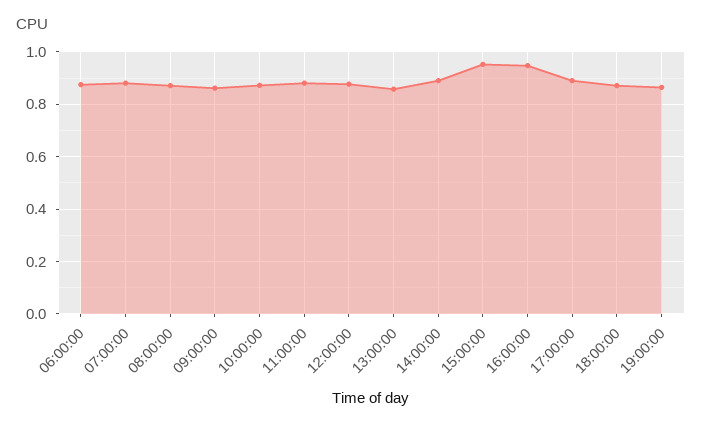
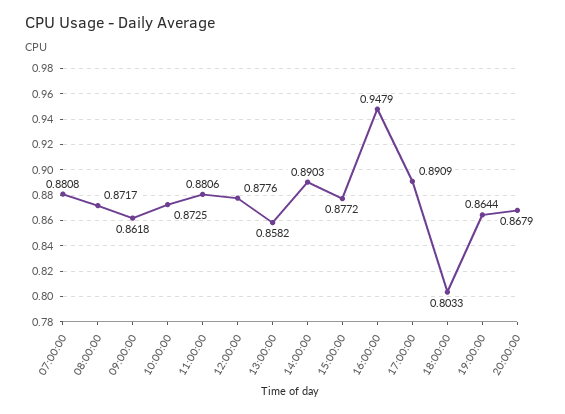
06:00:00: 0.875 -> none
15:00:00: 0.95 -> 0.8772
18:00:00: 0.875 -> 0.8033
20:00:00: none -> 0.8679

